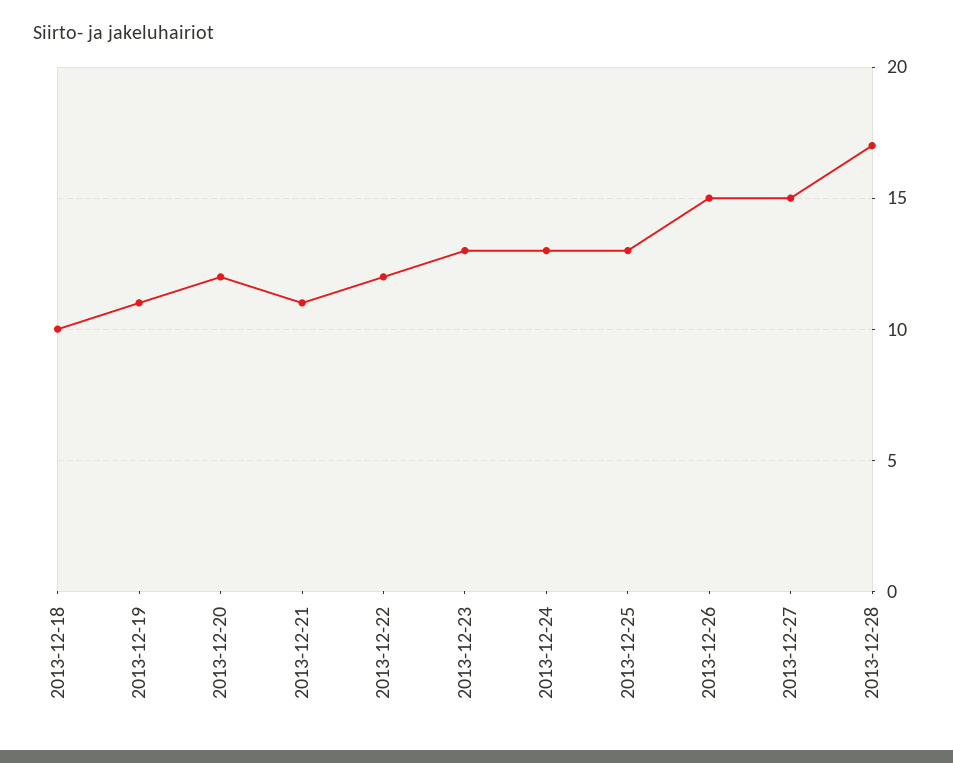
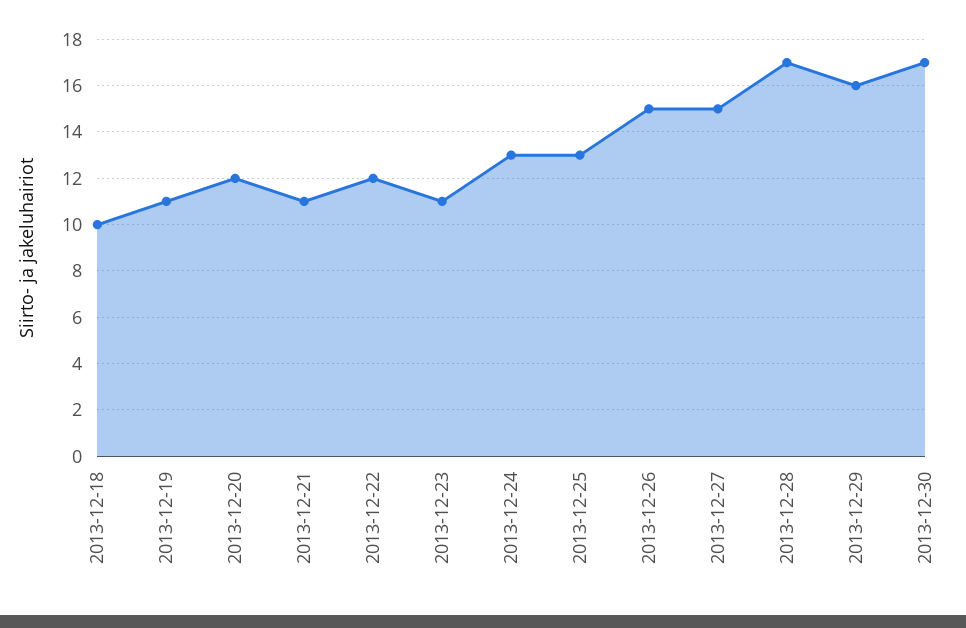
2013-12-23: 13 -> 11
2013-12-29: none -> 16
2013-12-30: none -> 17

